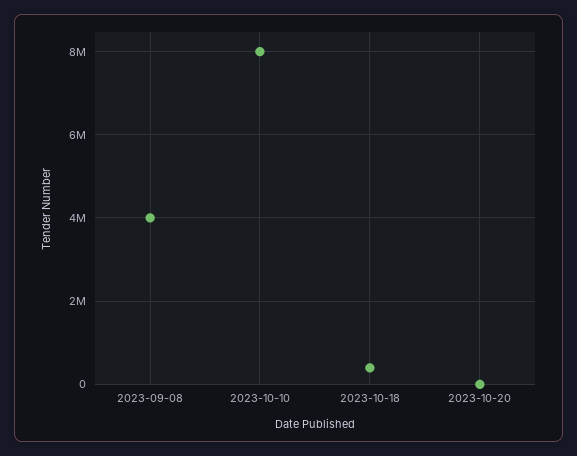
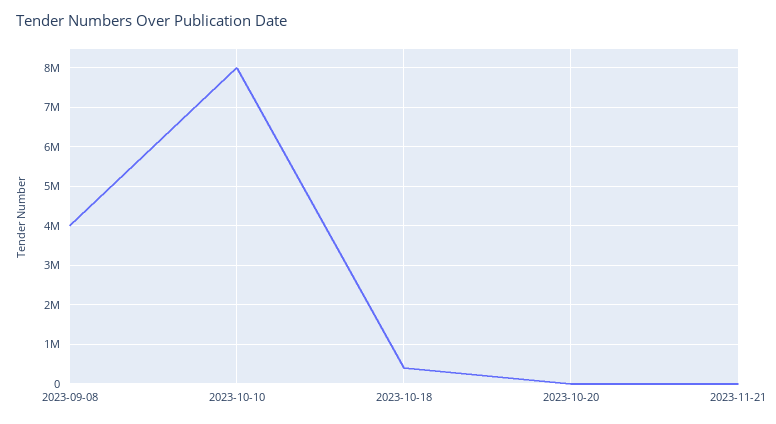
2023-11-21: none -> 0

